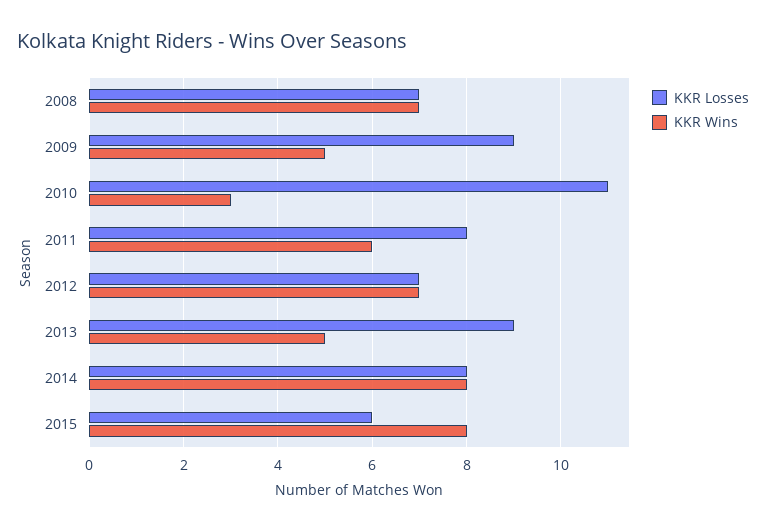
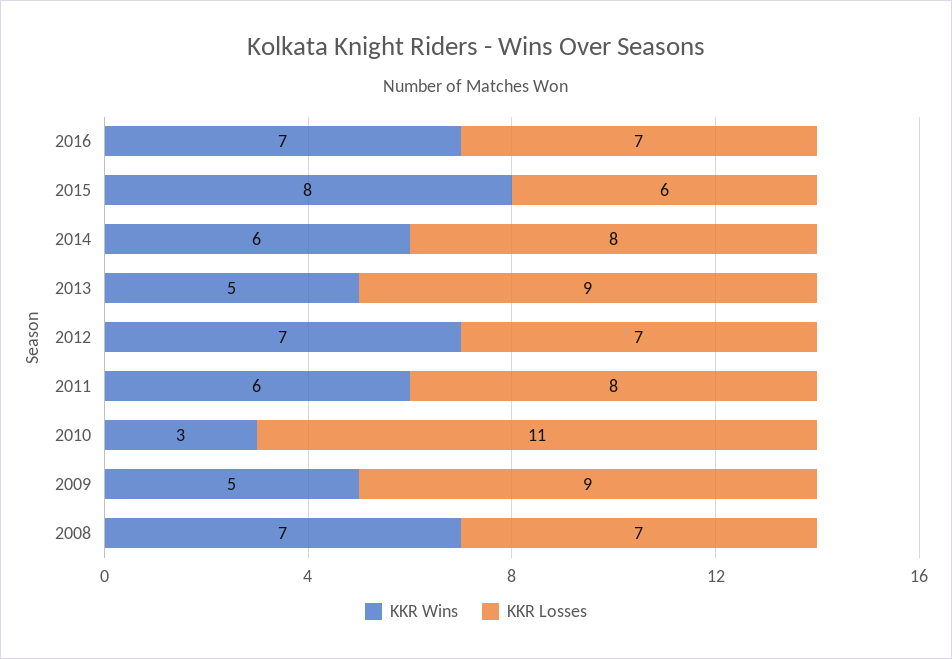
KKR Wins, 2014: 8 -> 6
KKR Wins, 2016: none -> 7
KKR Losses, 2016: none -> 7

